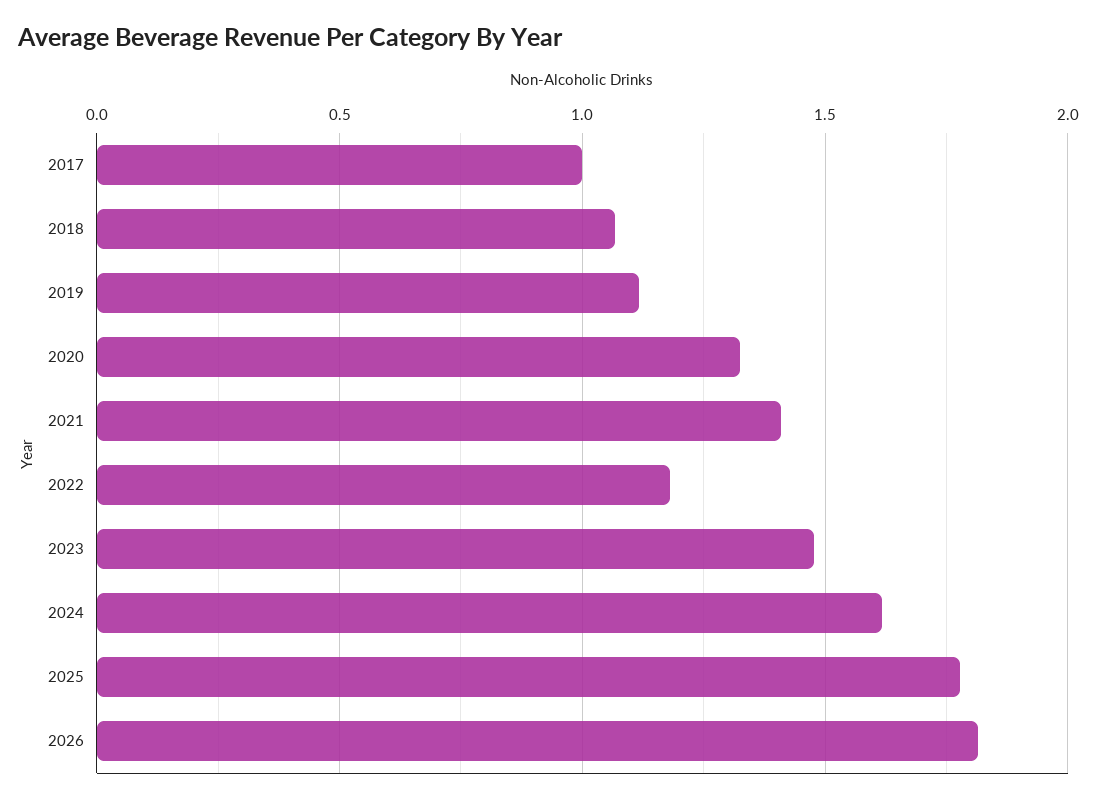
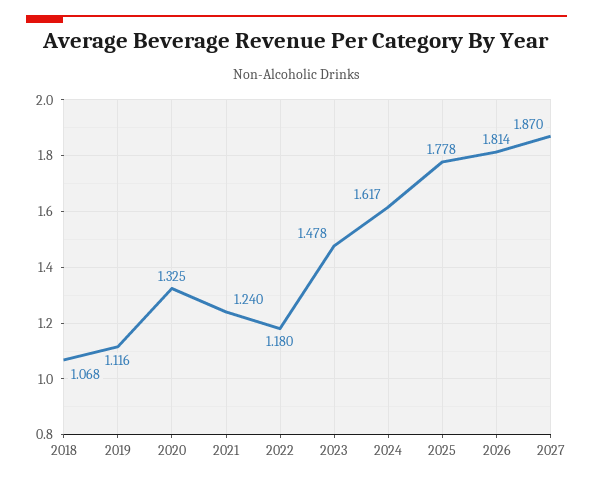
2017: 1 -> none
2021: 1.4 -> 1.24
2027: none -> 1.87

